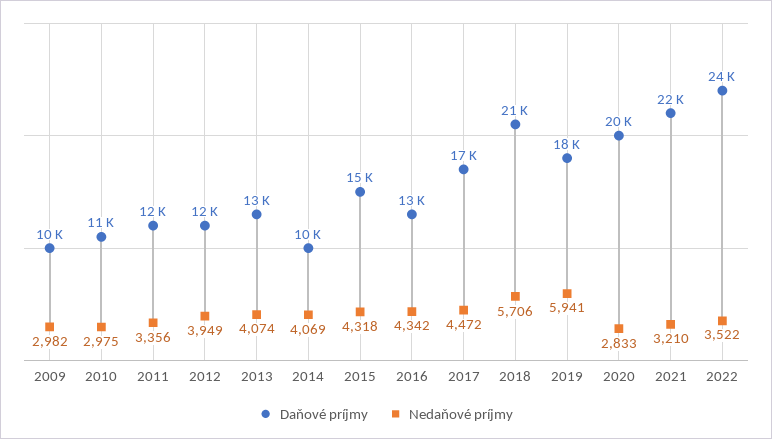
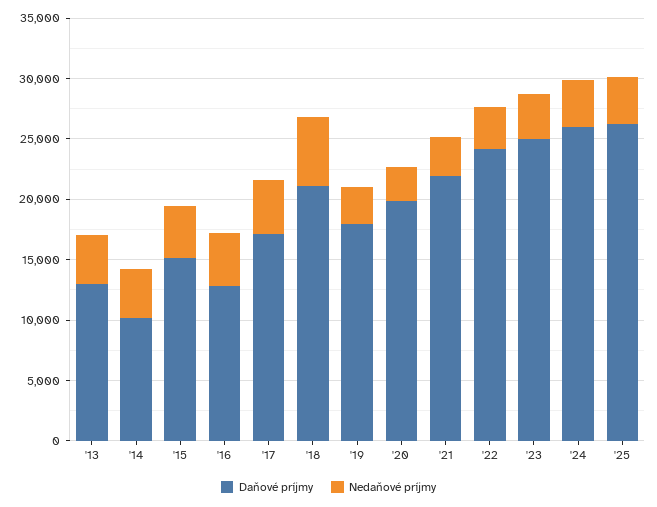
Daňové príjmy, 2009: 10000 -> none
Nedaňové príjmy, 2009: 2982 -> none
Daňové príjmy, 2010: 11000 -> none
Nedaňové príjmy, 2010: 2975 -> none
Daňové príjmy, 2011: 12000 -> none
Nedaňové príjmy, 2011: 3356 -> none
Daňové príjmy, 2012: 12000 -> none
Nedaňové príjmy, 2012: 3949 -> none
Nedaňové príjmy, 2019: 5941 -> 3000
Daňové príjmy, '23: none -> 25000
Nedaňové príjmy, '23: none -> 4000
Daňové príjmy, '24: none -> 26000
Nedaňové príjmy, '24: none -> 4000
Daňové príjmy, '25: none -> 26000
Nedaňové príjmy, '25: none -> 4000

